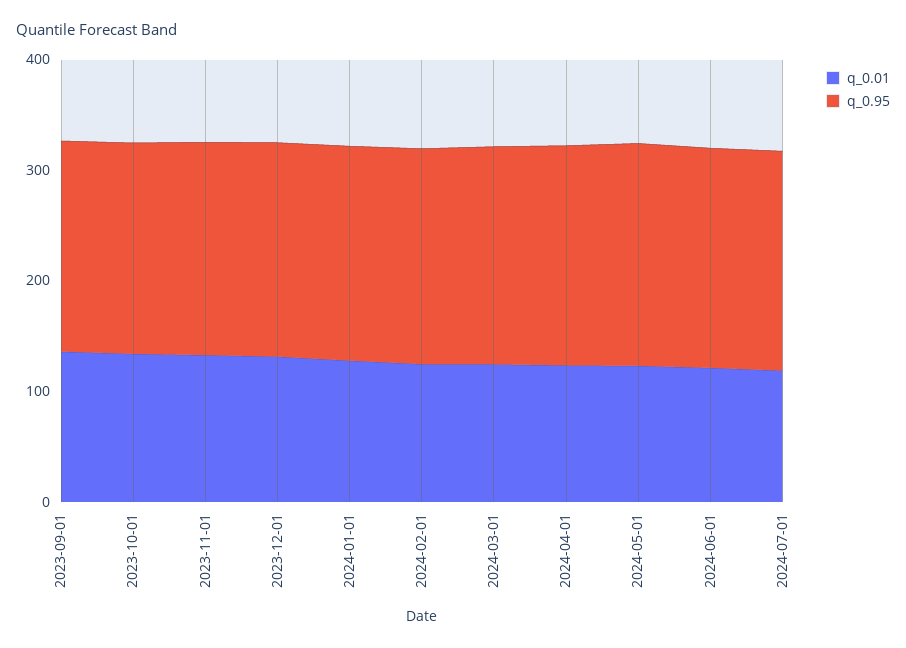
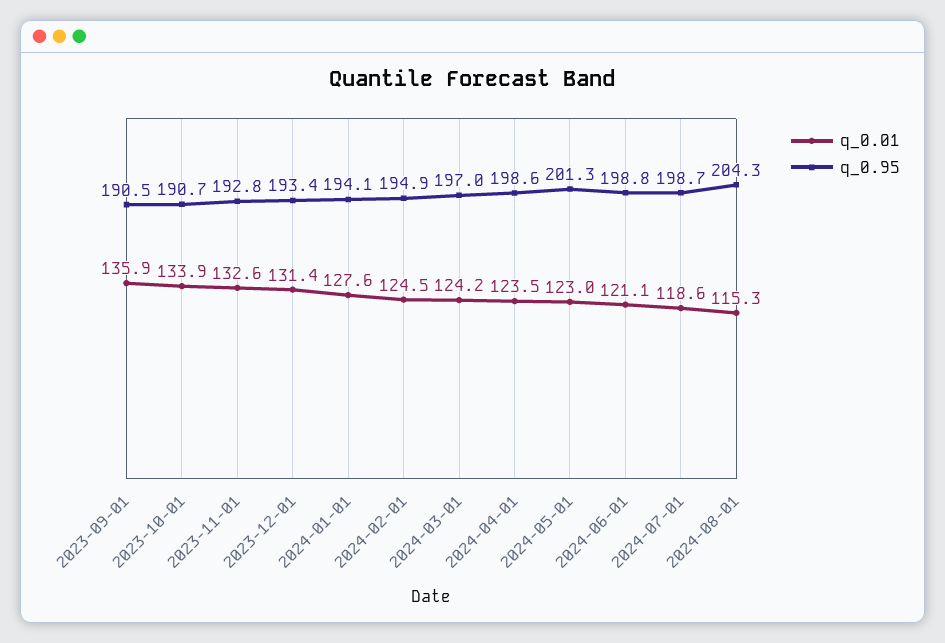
q_0.01, 2024-08-01: none -> 115.3
q_0.95, 2024-08-01: none -> 204.3

